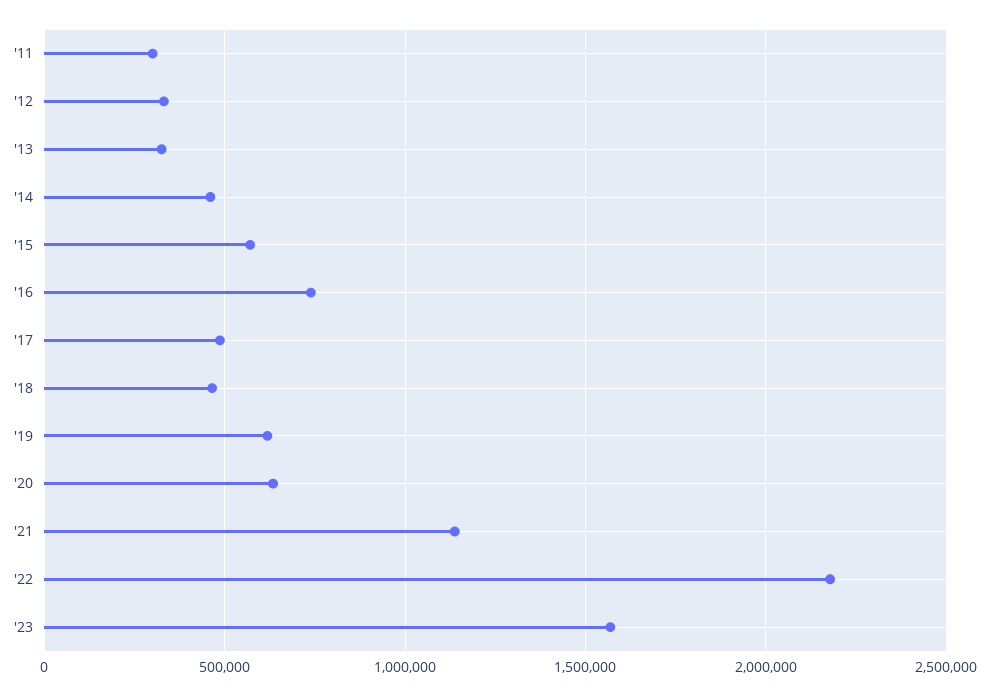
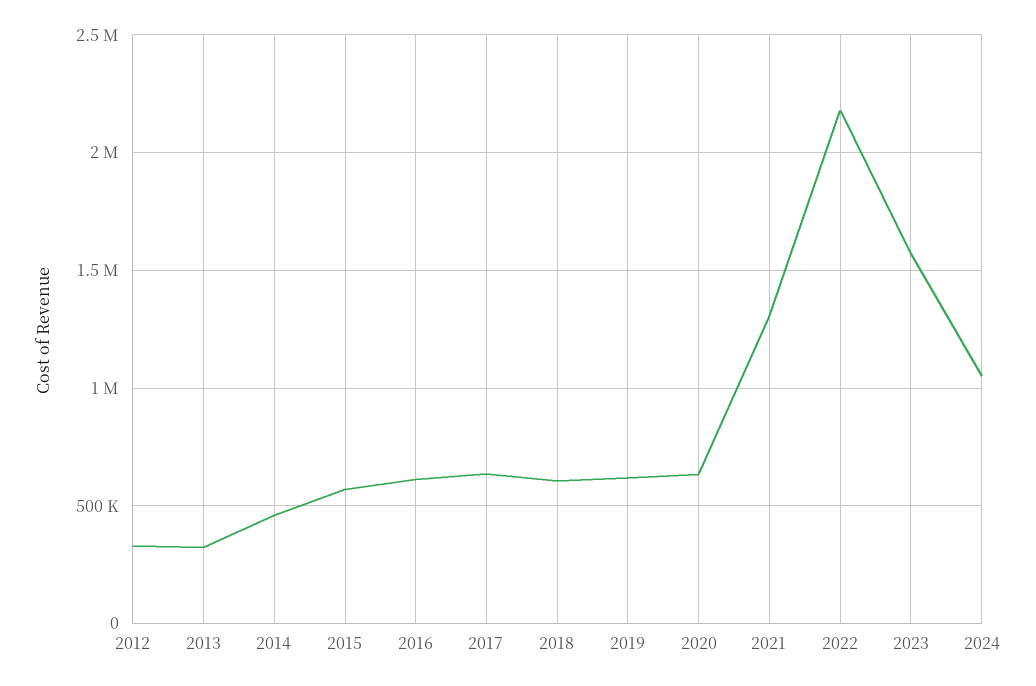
'11: 300000 -> none
'16: 750000 -> 600000
'17: 500000 -> 650000
'18: 450000 -> 600000
'21: 1150000 -> 1300000
2024: none -> 1050000

